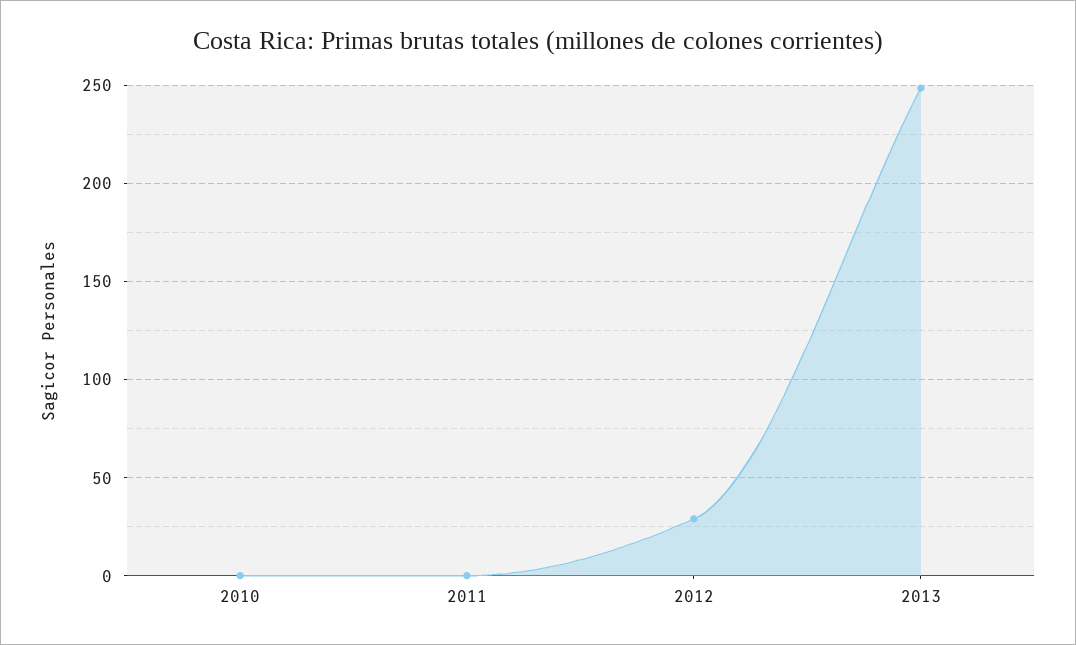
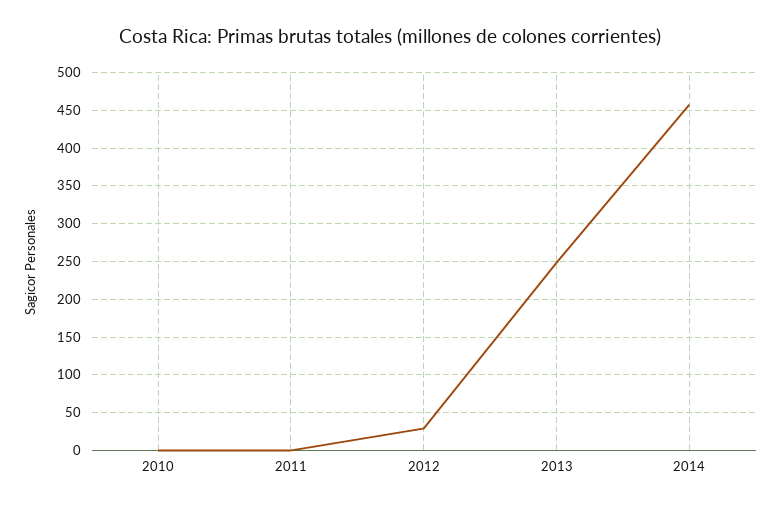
2014: none -> 460

